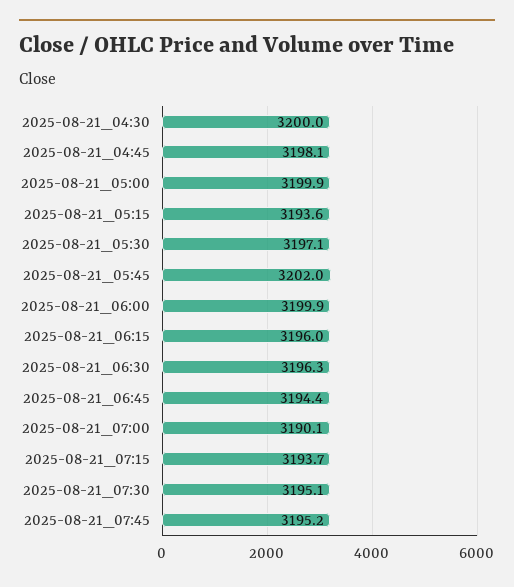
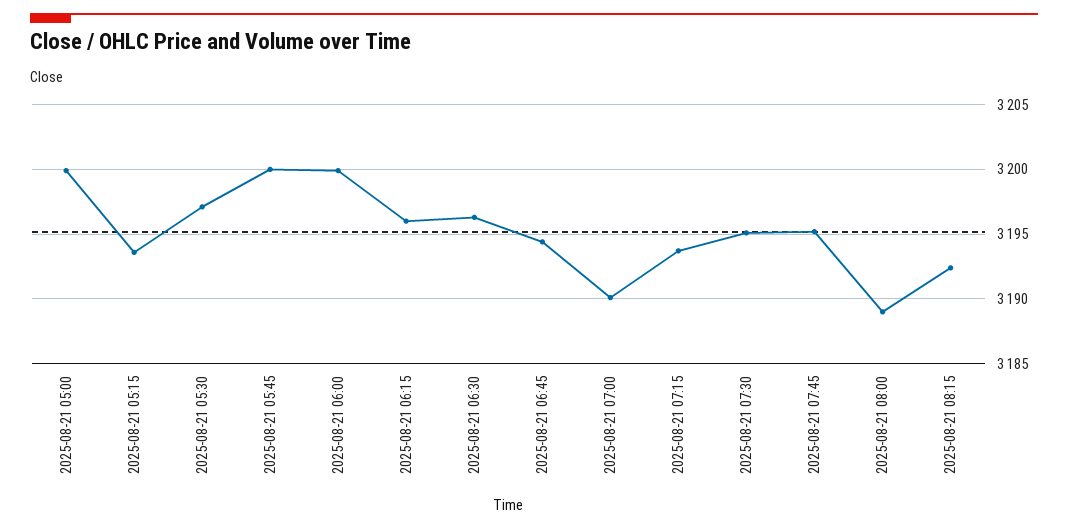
2025-08-21_04:30: 3200 -> none
2025-08-21_04:45: 3198.1 -> none
2025-08-21_05:45: 3202 -> 3200
2025-08-21 08:00: none -> 3189
2025-08-21 08:15: none -> 3192.5

